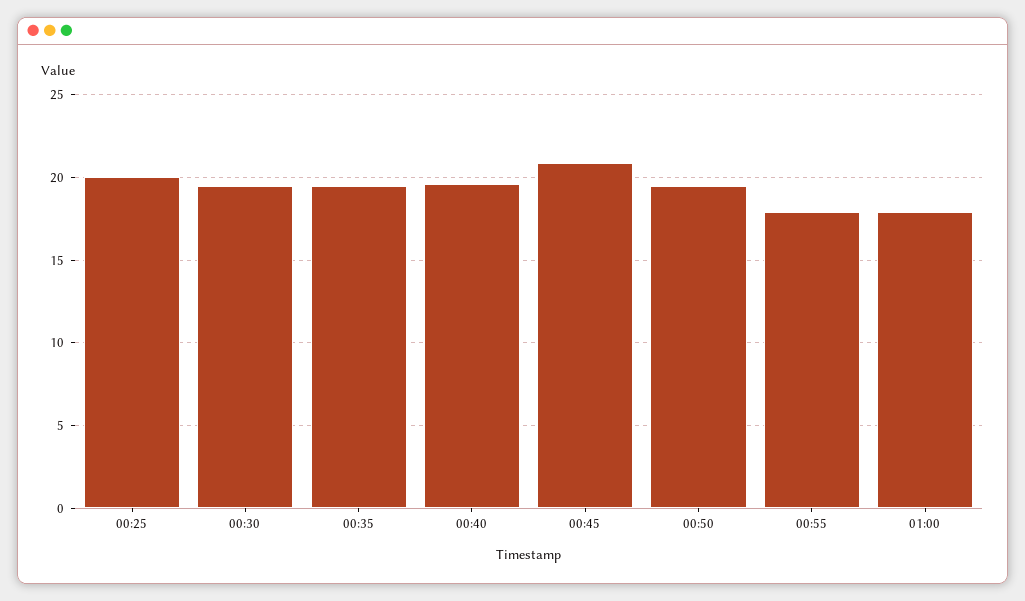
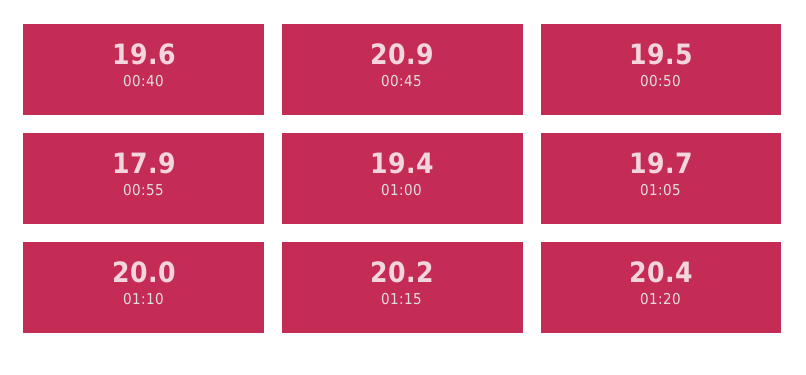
00:25: 20 -> none
00:30: 19.5 -> none
00:35: 19.5 -> none
01:00: 18 -> 19.4
01:05: none -> 19.7
01:10: none -> 20
01:15: none -> 20.2
01:20: none -> 20.4

